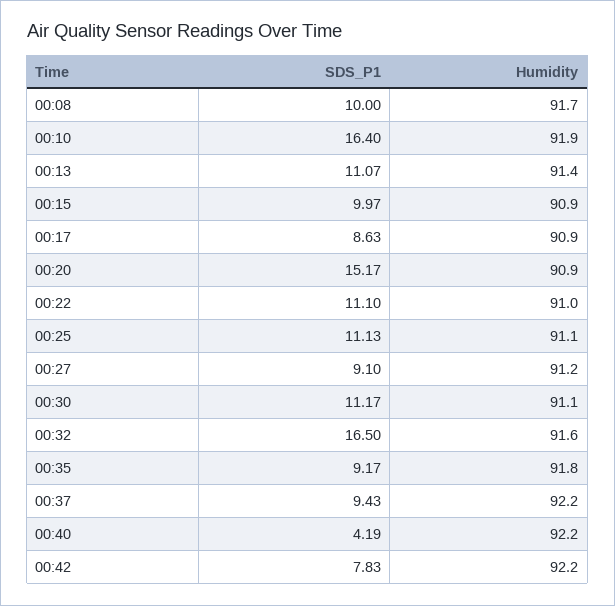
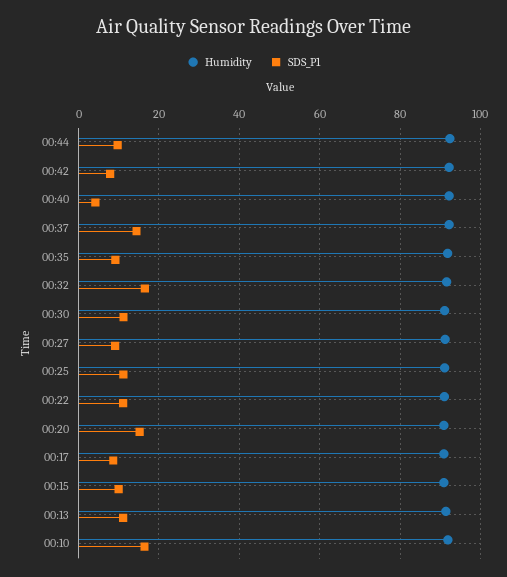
SDS_P1, 00:08: 10 -> none
Humidity, 00:08: 91.7 -> none
SDS_P1, 00:37: 9.43 -> 14
Humidity, 00:44: none -> 92
SDS_P1, 00:44: none -> 10

